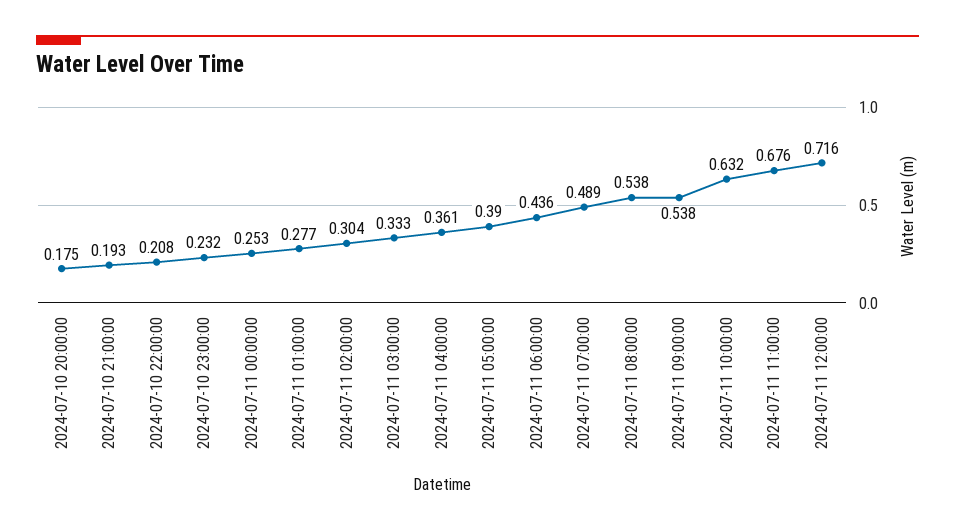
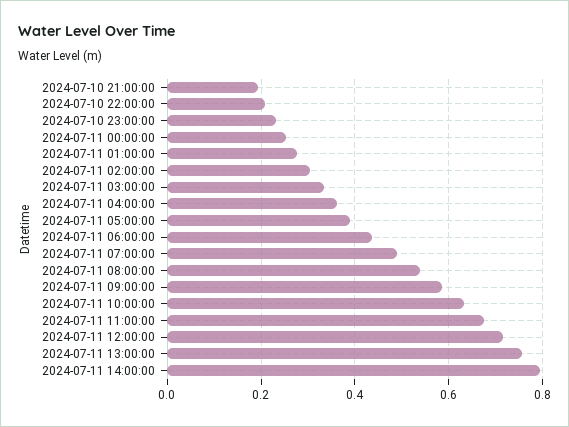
2024-07-10 20:00:00: 0.175 -> none
2024-07-11 09:00:00: 0.538 -> 0.58
2024-07-11 13:00:00: none -> 0.76
2024-07-11 14:00:00: none -> 0.8

